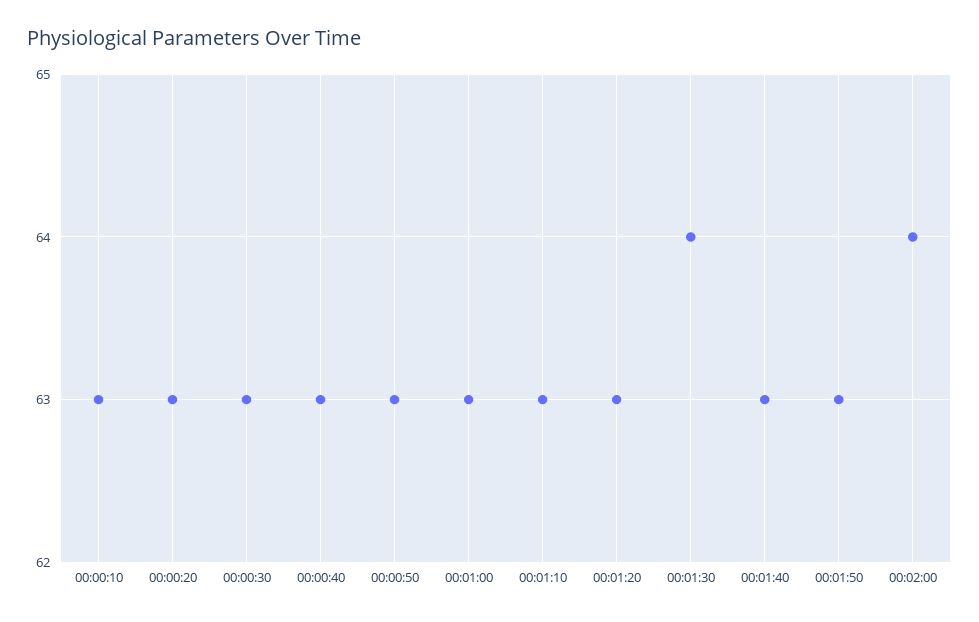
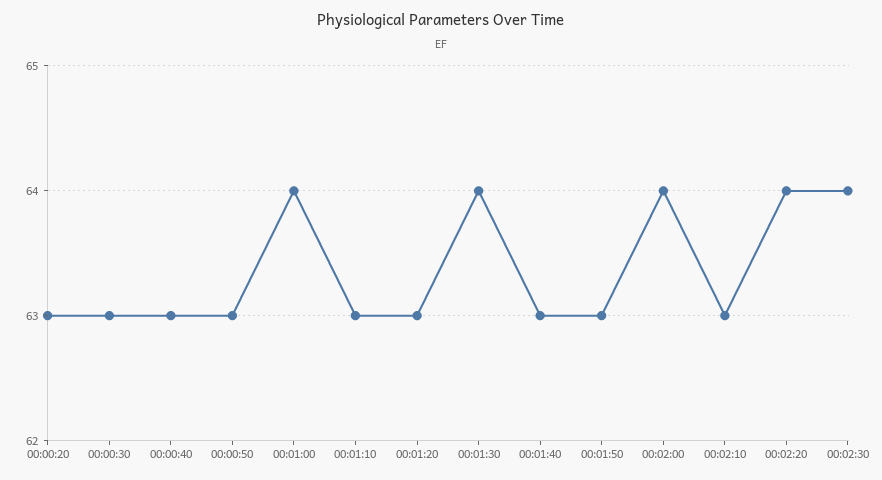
00:00:10: 63 -> none
00:01:00: 63 -> 64
00:02:10: none -> 63
00:02:20: none -> 64
00:02:30: none -> 64

